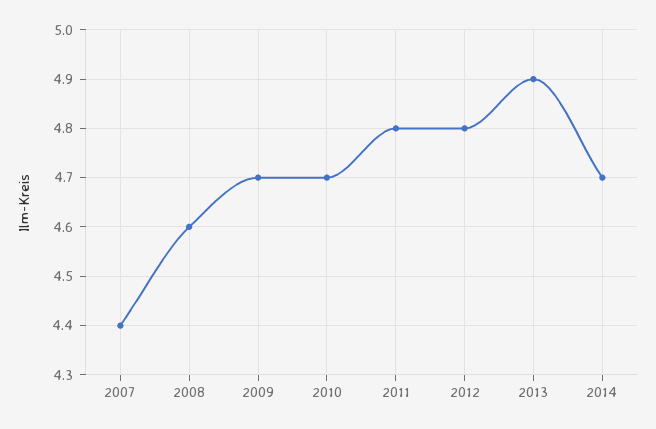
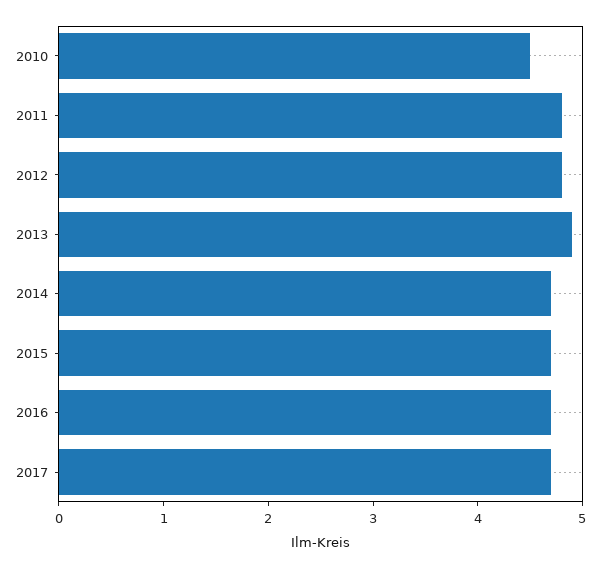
2007: 4.4 -> none
2008: 4.6 -> none
2009: 4.7 -> none
2010: 4.7 -> 4.5
2015: none -> 4.7
2016: none -> 4.7
2017: none -> 4.7

